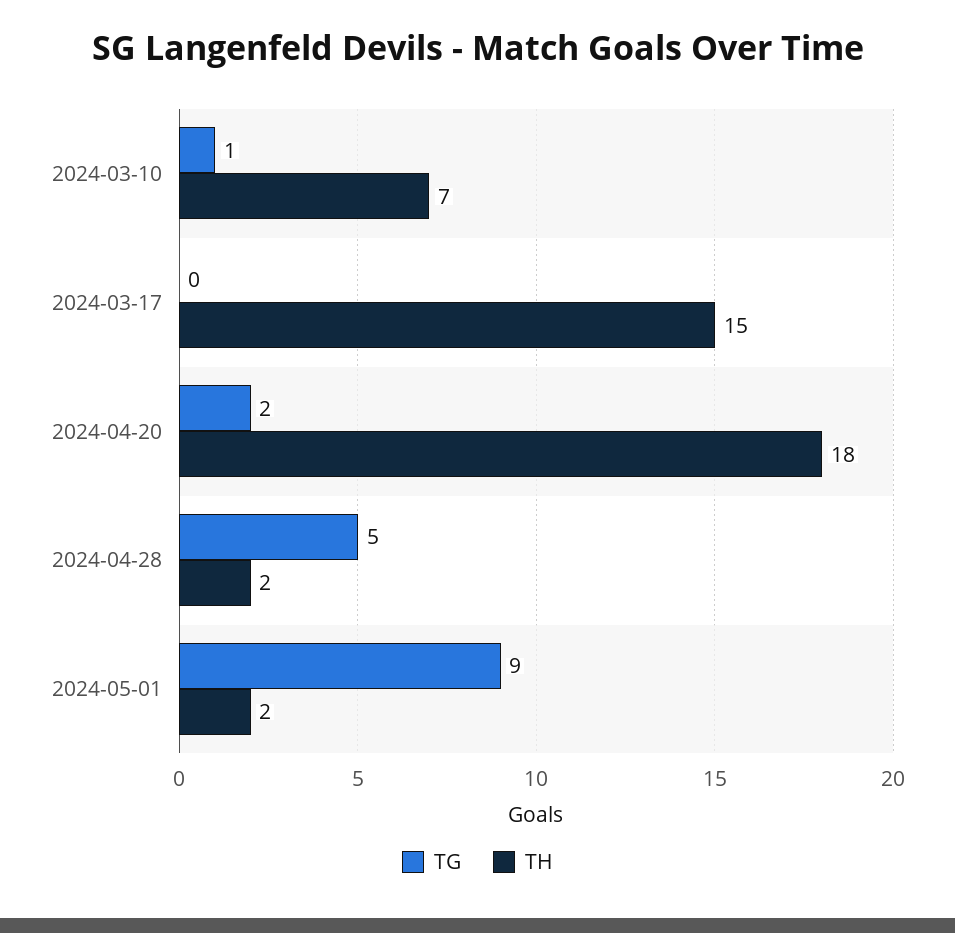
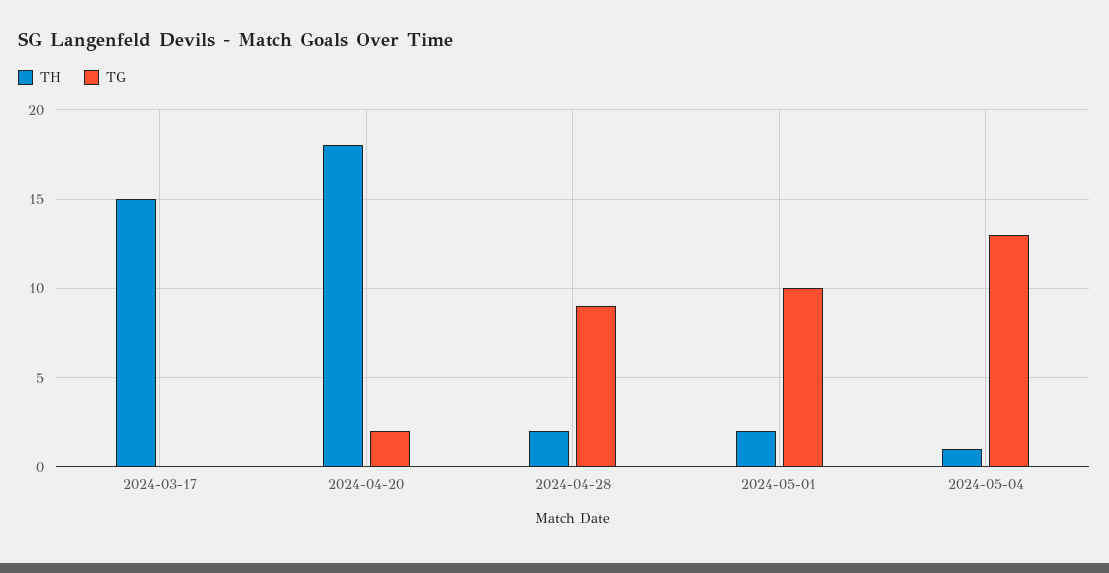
TG, 2024-03-10: 1 -> none
TH, 2024-03-10: 7 -> none
TG, 2024-04-28: 5 -> 9
TG, 2024-05-01: 9 -> 10
TH, 2024-05-04: none -> 1
TG, 2024-05-04: none -> 13

